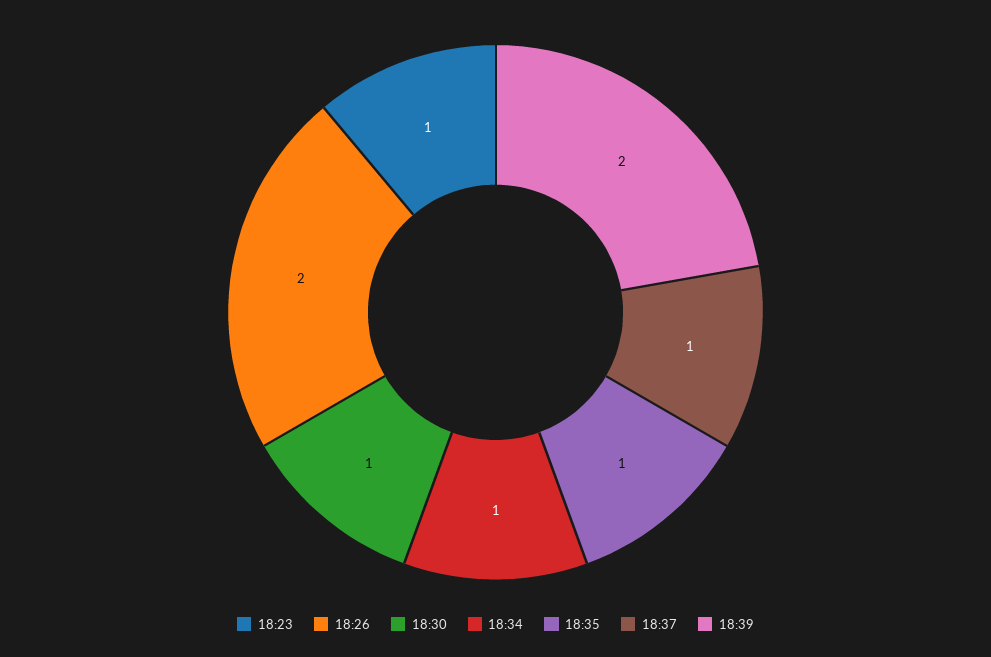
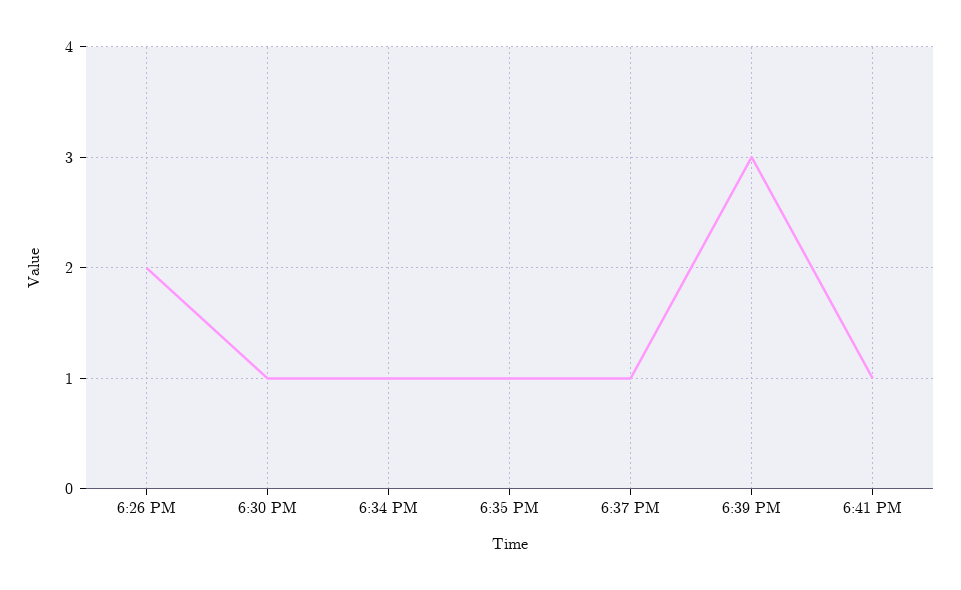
18:23: 1 -> none
18:39: 2 -> 3
6:41 PM: none -> 1

